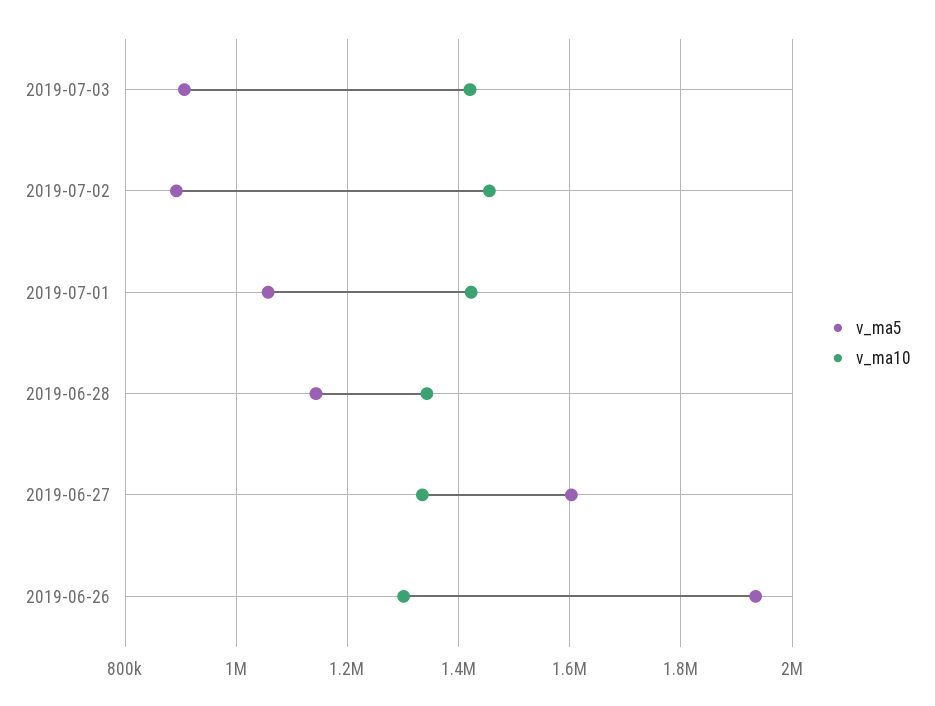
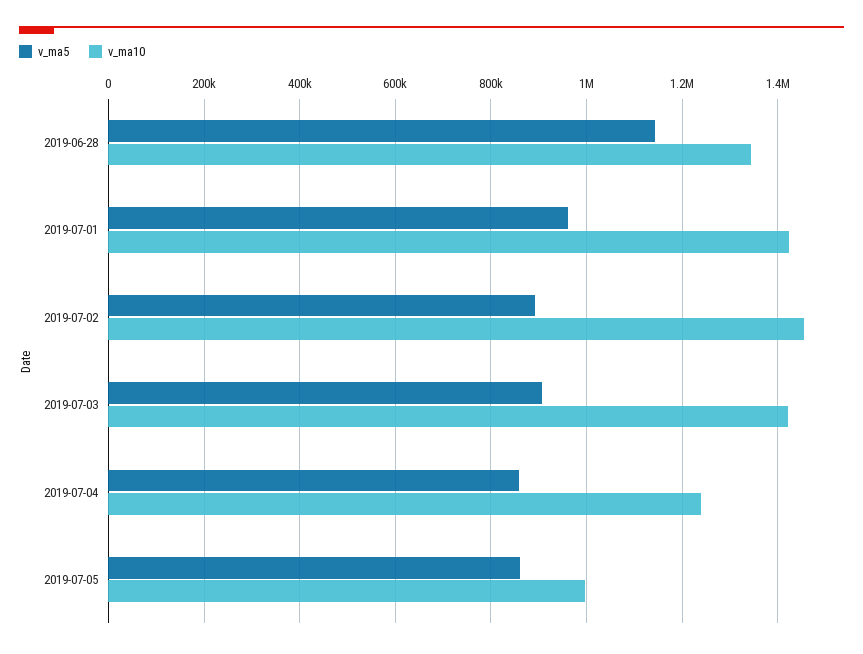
v_ma5, 2019-07-01: 1060000 -> 960000
v_ma5, 2019-06-27: 1600000 -> none
v_ma10, 2019-06-27: 1340000 -> none
v_ma5, 2019-06-26: 1940000 -> none
v_ma10, 2019-06-26: 1300000 -> none
v_ma5, 2019-07-04: none -> 860000
v_ma10, 2019-07-04: none -> 1240000
v_ma5, 2019-07-05: none -> 860000
v_ma10, 2019-07-05: none -> 1000000

